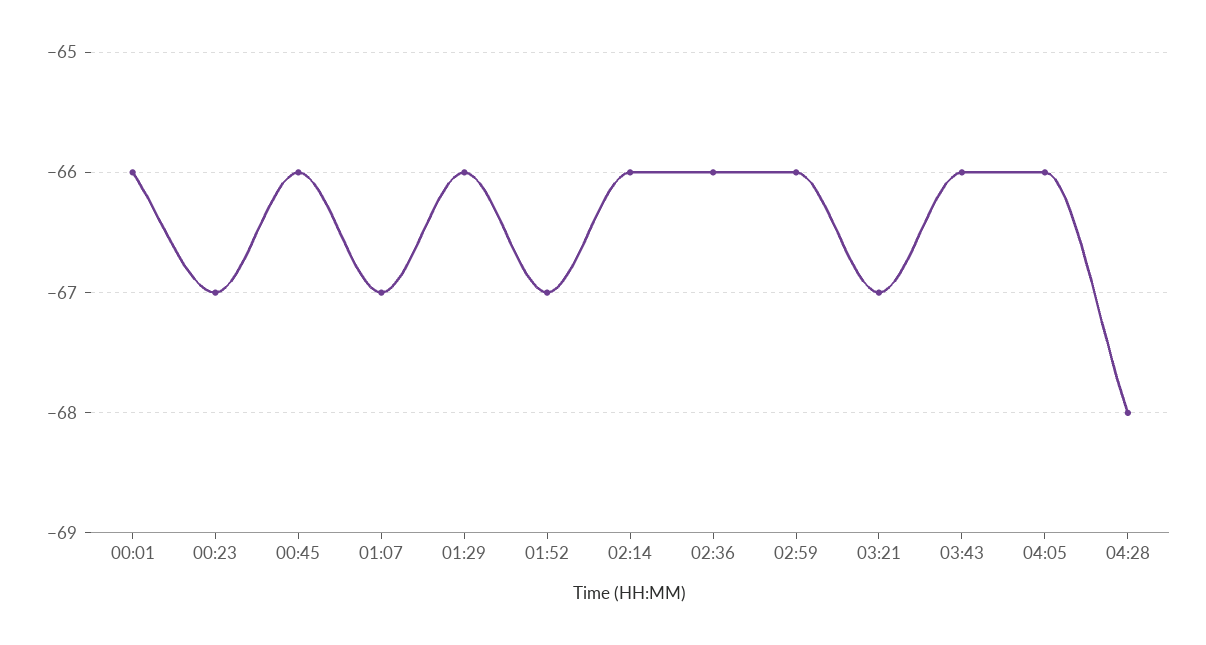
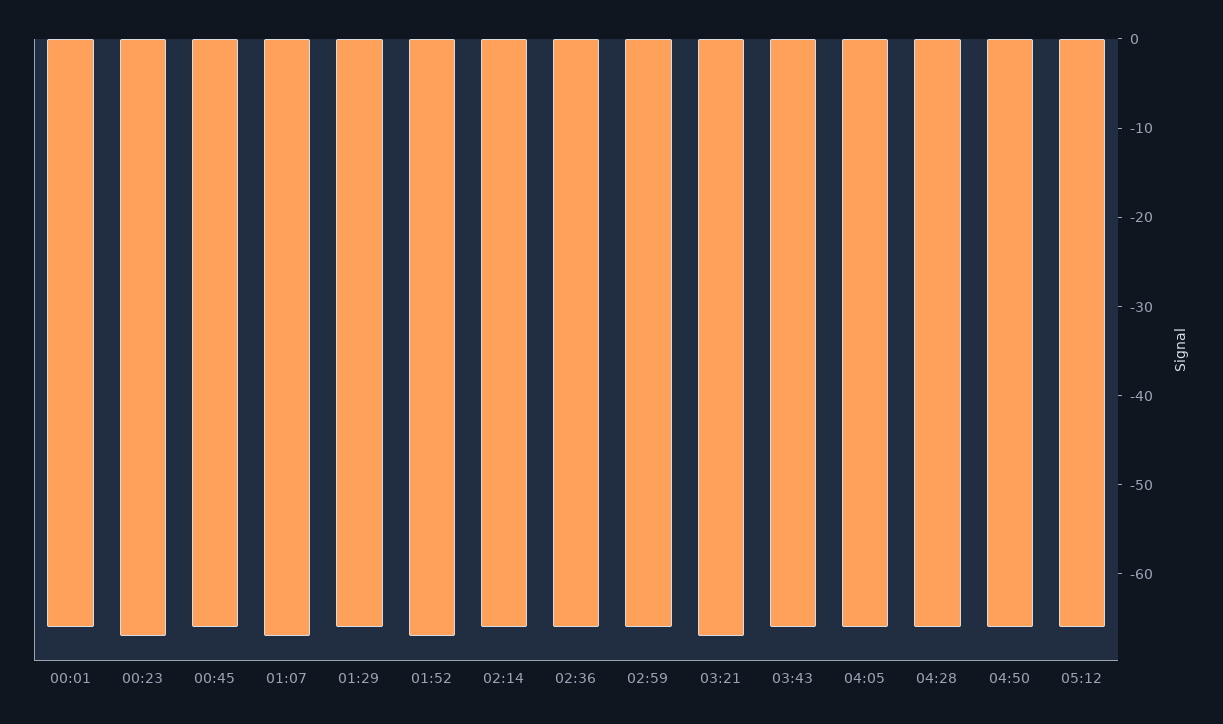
04:28: -68 -> -66
04:50: none -> -66
05:12: none -> -66

